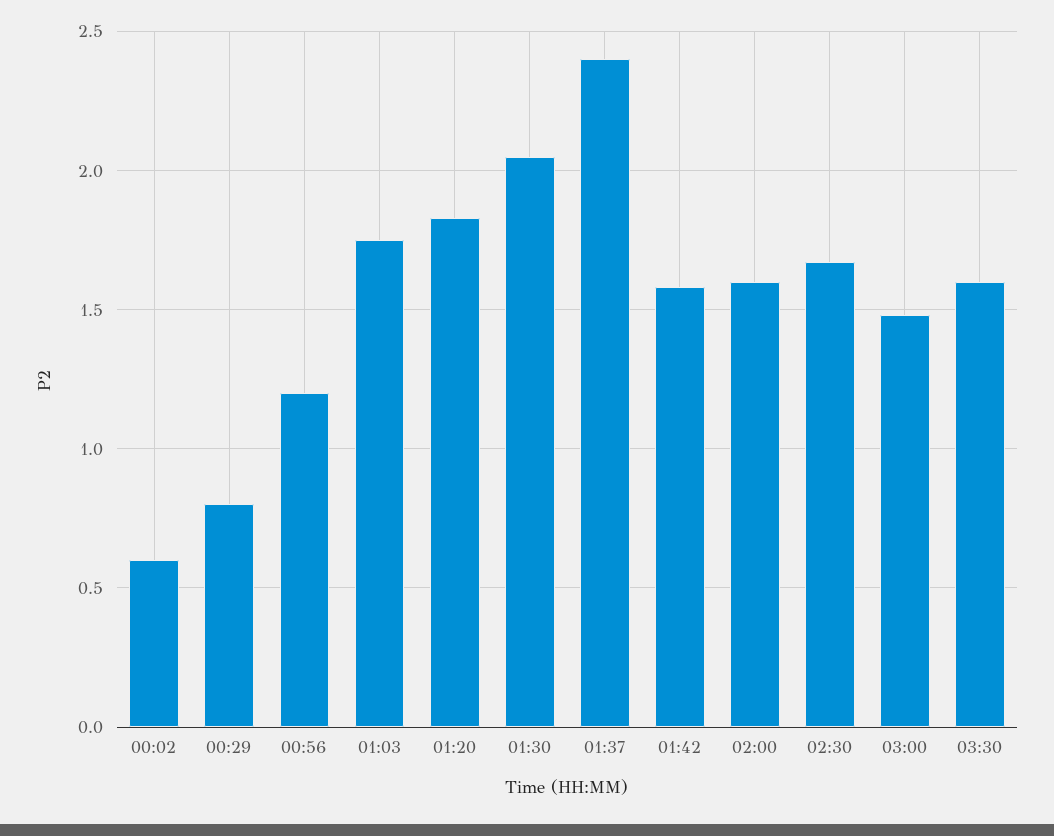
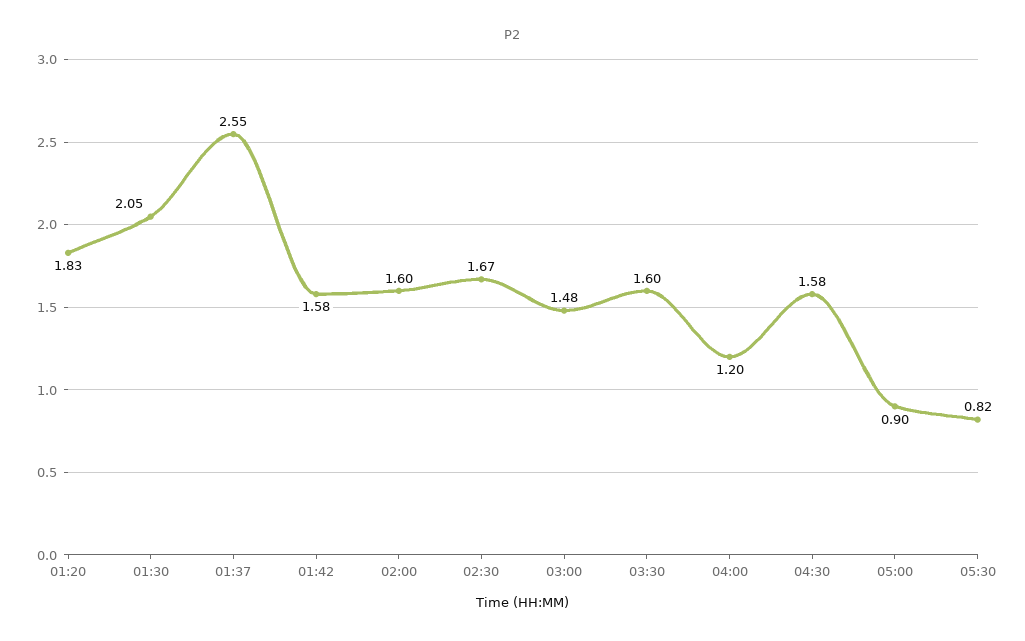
00:02: 0.6 -> none
00:29: 0.8 -> none
00:56: 1.2 -> none
01:03: 1.75 -> none
01:37: 2.4 -> 2.55
04:00: none -> 1.2
04:30: none -> 1.58
05:00: none -> 0.9
05:30: none -> 0.82

